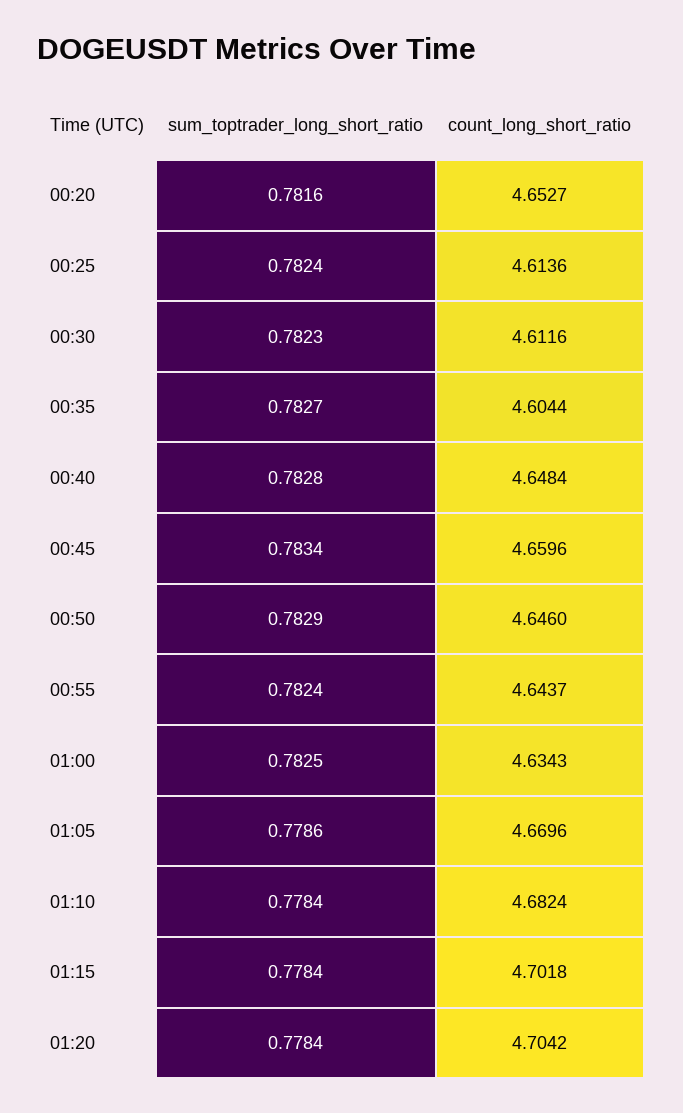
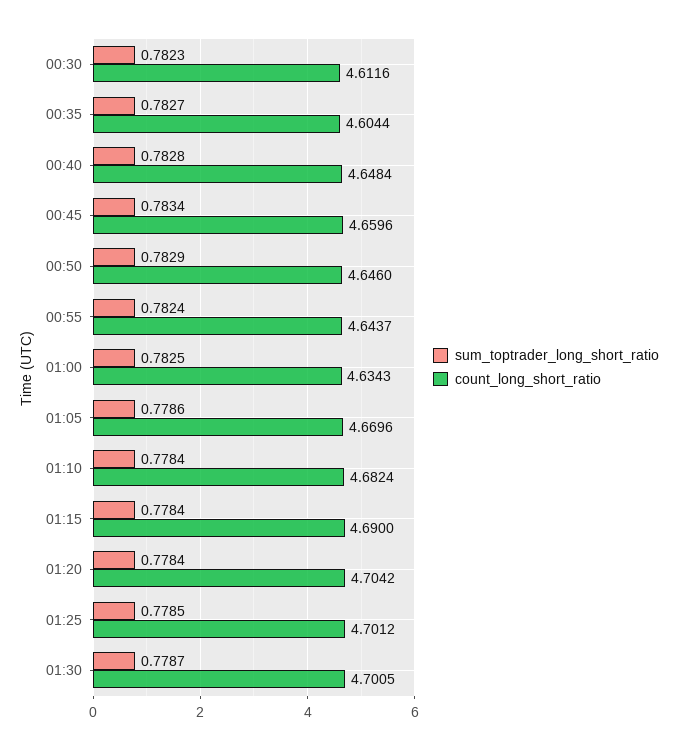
sum_toptrader_long_short_ratio, 00:20: 0.7816 -> none
count_long_short_ratio, 00:20: 4.6527 -> none
sum_toptrader_long_short_ratio, 00:25: 0.7824 -> none
count_long_short_ratio, 00:25: 4.6136 -> none
count_long_short_ratio, 01:15: 4.7018 -> 4.69
sum_toptrader_long_short_ratio, 01:25: none -> 0.7785
count_long_short_ratio, 01:25: none -> 4.7012
sum_toptrader_long_short_ratio, 01:30: none -> 0.7787
count_long_short_ratio, 01:30: none -> 4.7005

